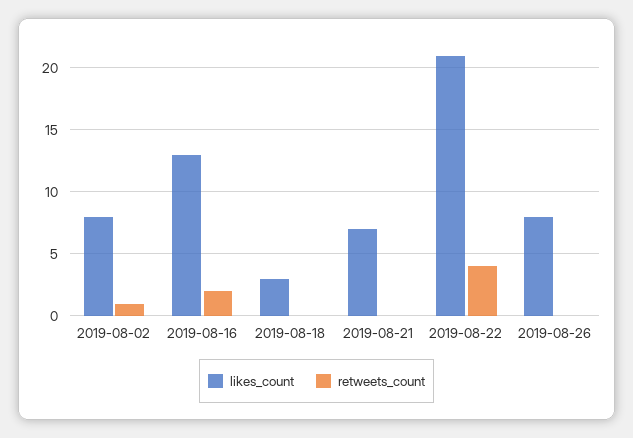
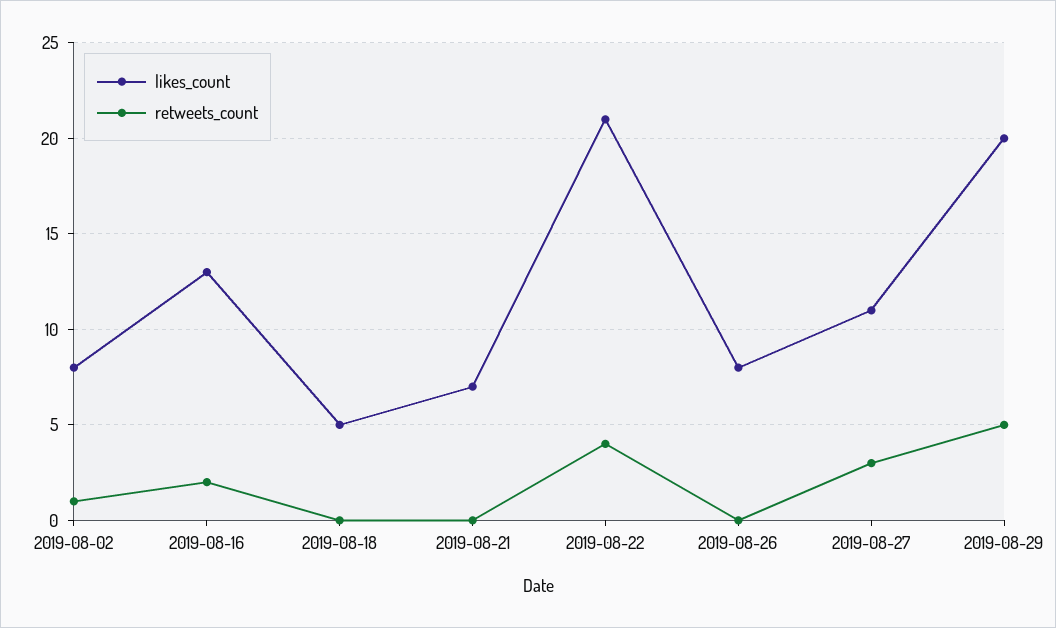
likes_count, 2019-08-18: 3 -> 5
likes_count, 2019-08-27: none -> 11
retweets_count, 2019-08-27: none -> 3
likes_count, 2019-08-29: none -> 20
retweets_count, 2019-08-29: none -> 5

